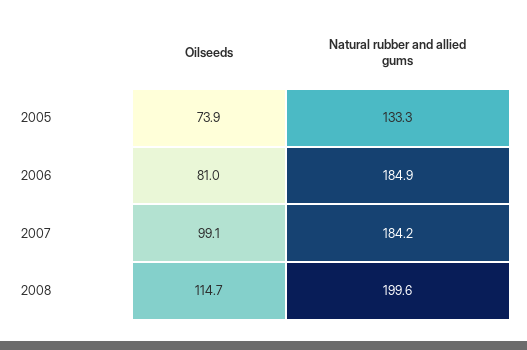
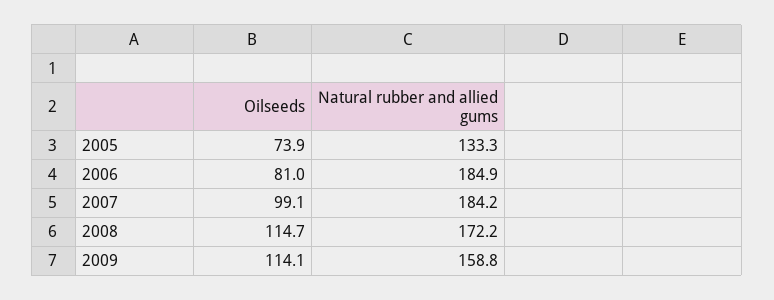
Natural rubber and allied gums, 2008: 199.6 -> 172.2
Oilseeds, 2009: none -> 114.1
Natural rubber and allied gums, 2009: none -> 158.8

